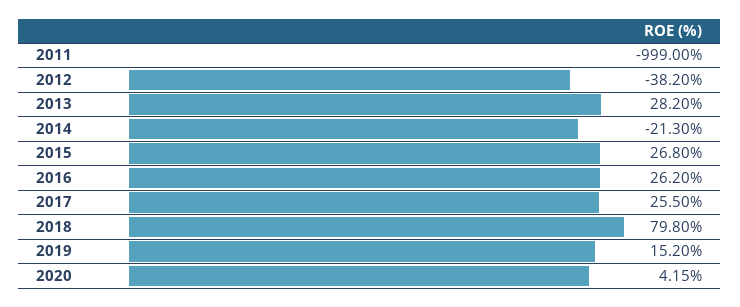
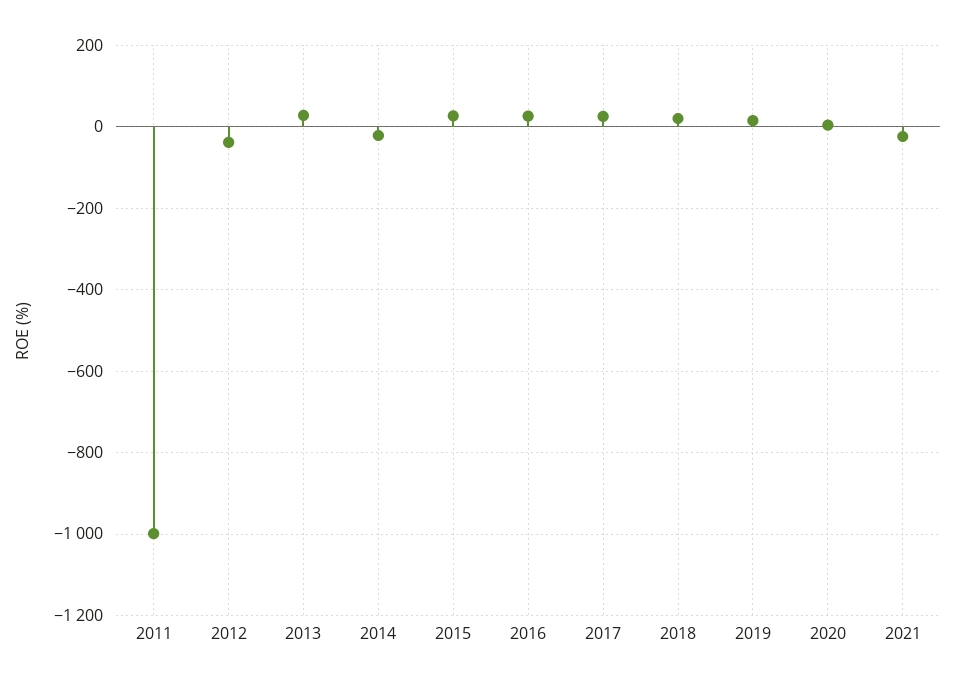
2018: 79.8 -> 20
2021: none -> -20

